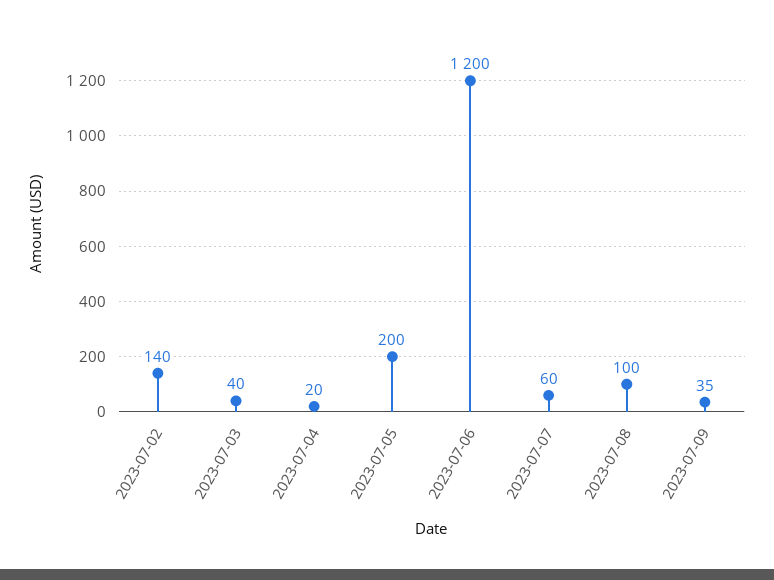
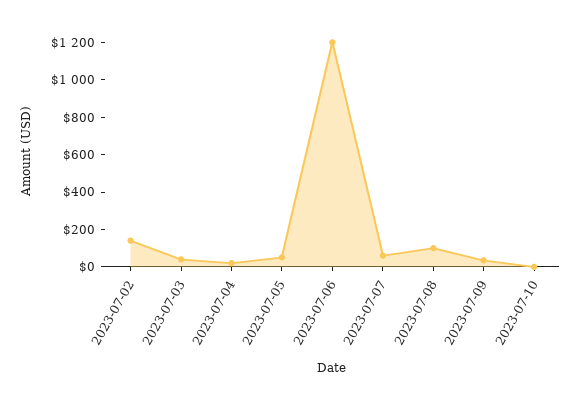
2023-07-05: 200 -> 50
2023-07-10: none -> 0

